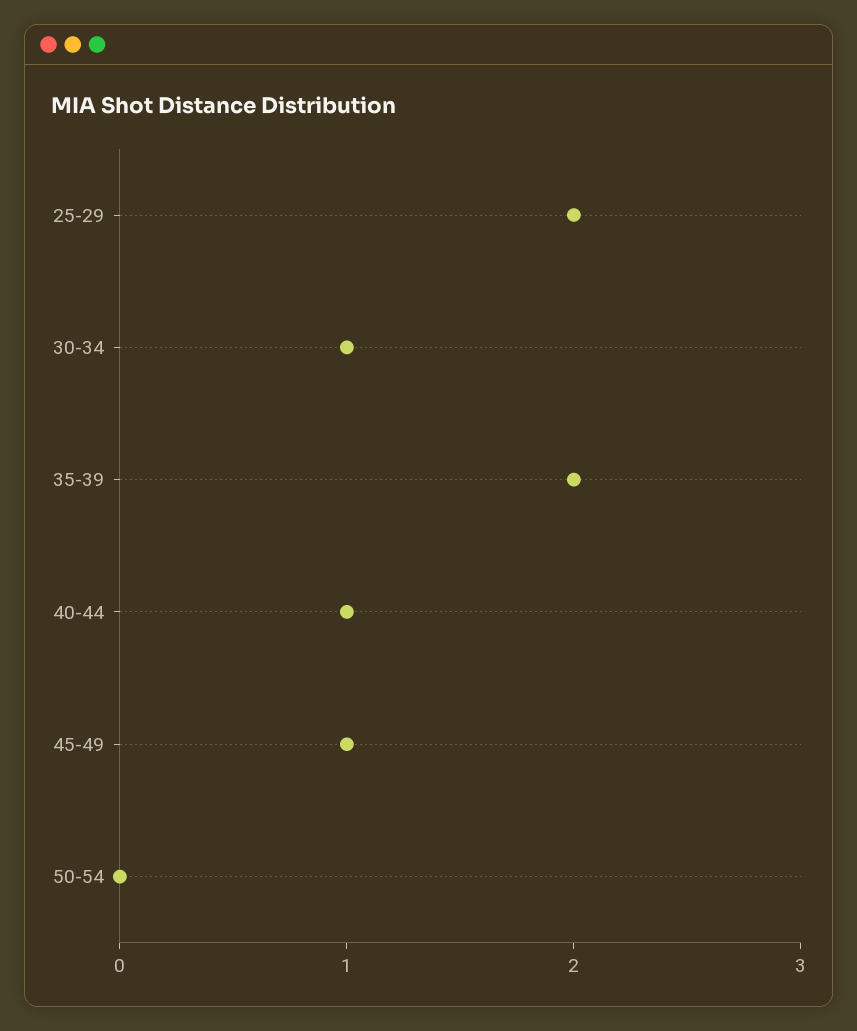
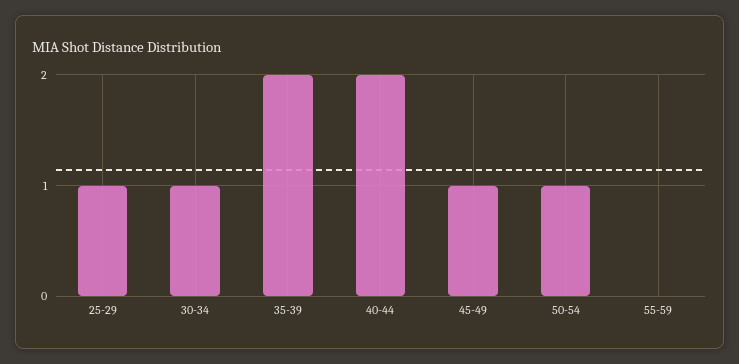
25-29: 2 -> 1
40-44: 1 -> 2
50-54: 0 -> 1
55-59: none -> 0

